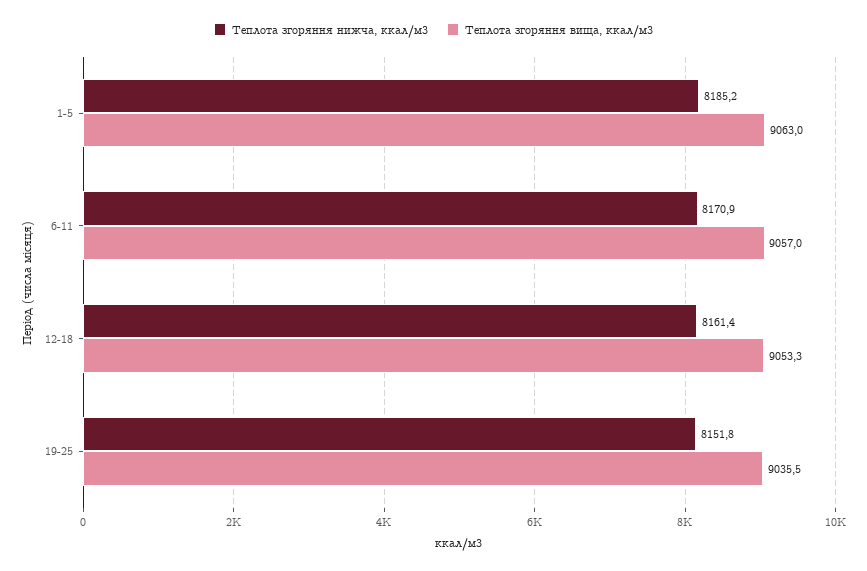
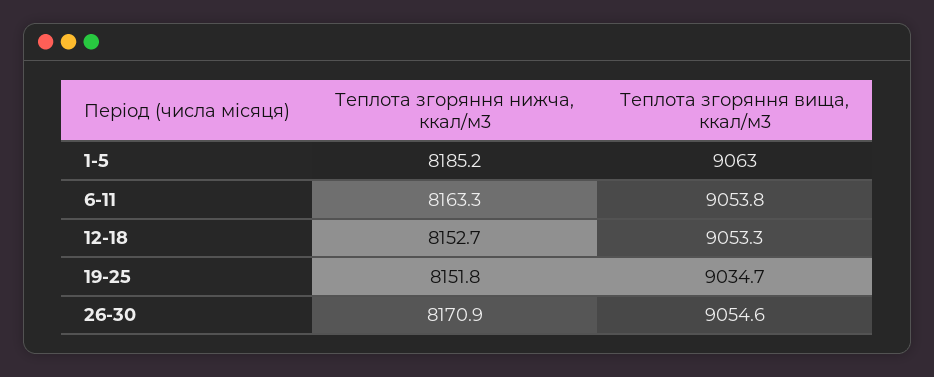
Теплота згоряння нижча, ккал/м3, 6-11: 8170.9 -> 8163.3
Теплота згоряння вища, ккал/м3, 6-11: 9057 -> 9053.8
Теплота згоряння нижча, ккал/м3, 12-18: 8161.4 -> 8152.7
Теплота згоряння вища, ккал/м3, 19-25: 9035.5 -> 9034.7
Теплота згоряння нижча, ккал/м3, 26-30: none -> 8170.9
Теплота згоряння вища, ккал/м3, 26-30: none -> 9054.6

